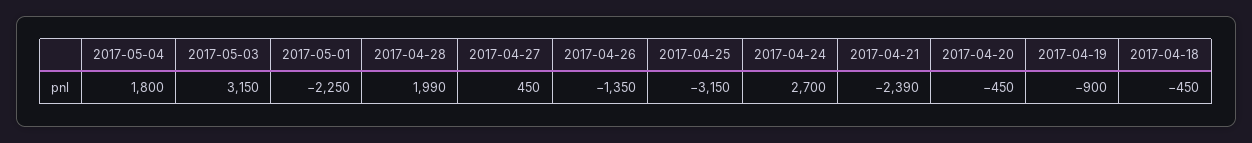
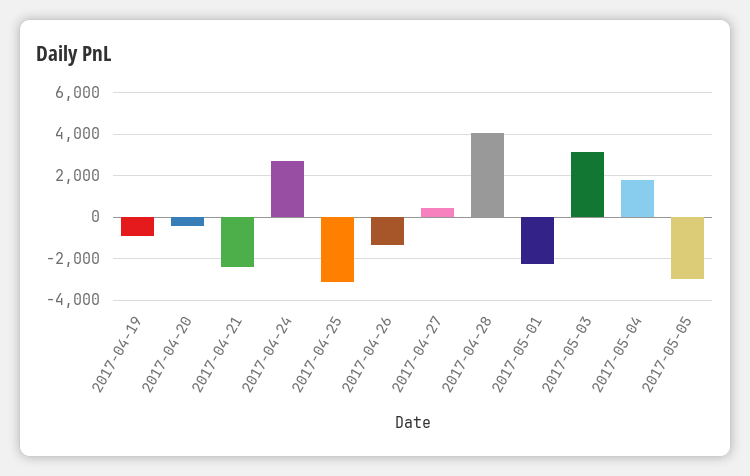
2017-04-28: 1990 -> 4000
2017-04-18: -450 -> none
2017-05-05: none -> -3000

